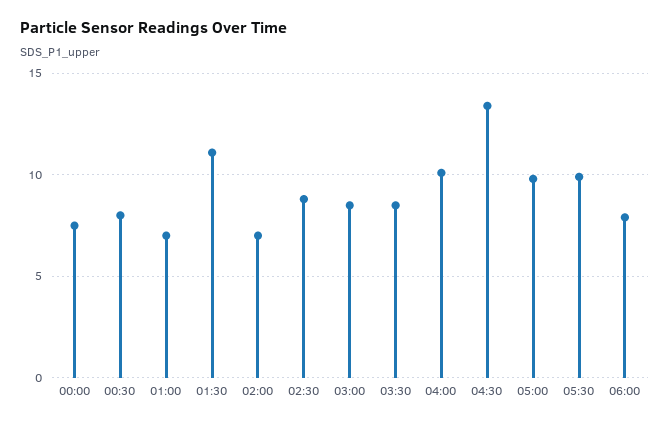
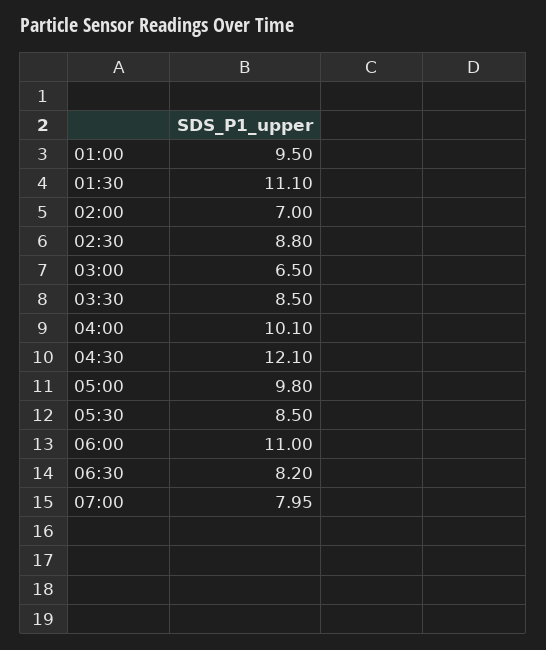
00:00: 7.5 -> none
00:30: 8 -> none
01:00: 7 -> 9.5
03:00: 8.5 -> 6.5
04:30: 13.5 -> 12.1
05:30: 10 -> 8.5
06:00: 8 -> 11
06:30: none -> 8.2
07:00: none -> 7.95

